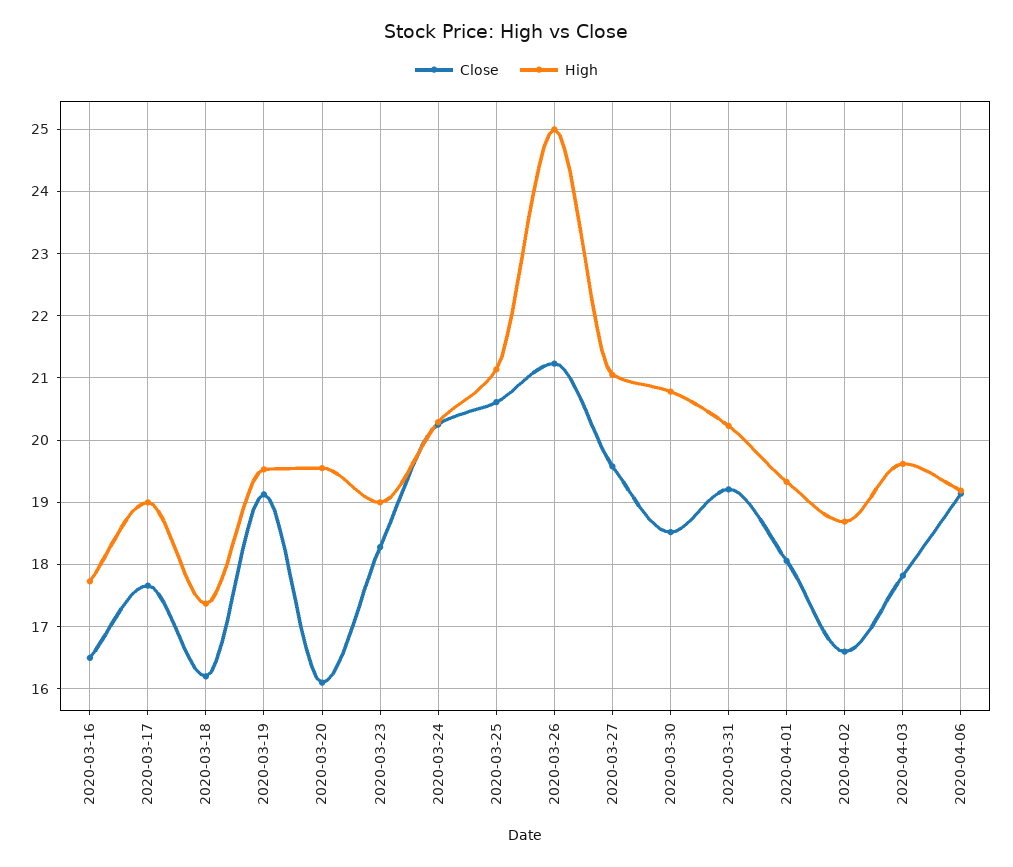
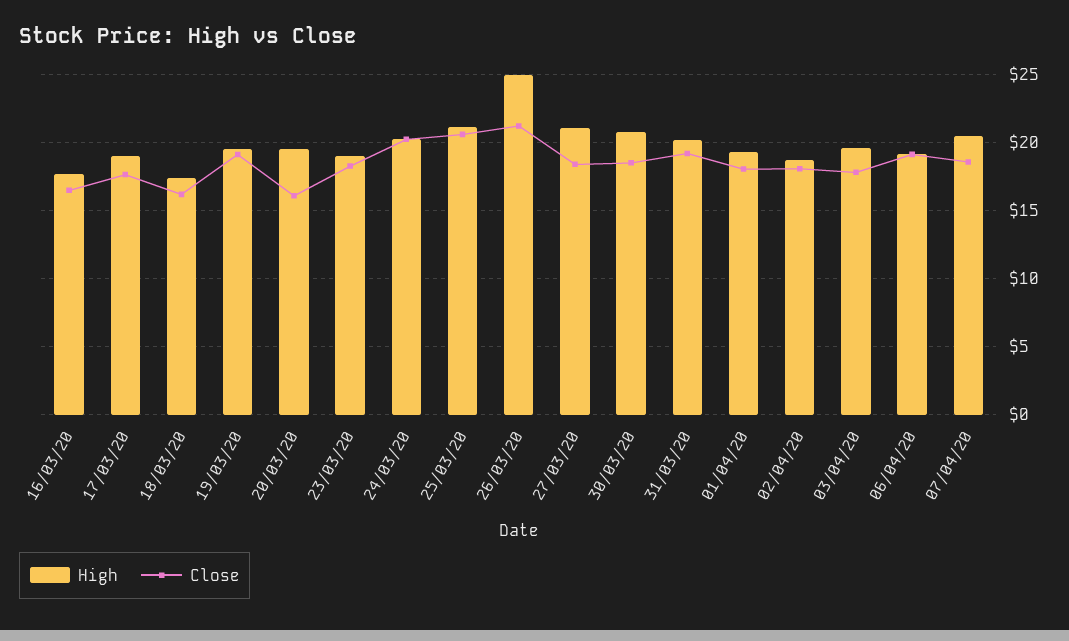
Close, 2020-03-27: 19.6 -> 18.5
Close, 2020-04-02: 16.6 -> 18
High, 07/04/20: none -> 20.5
Close, 07/04/20: none -> 18.5

